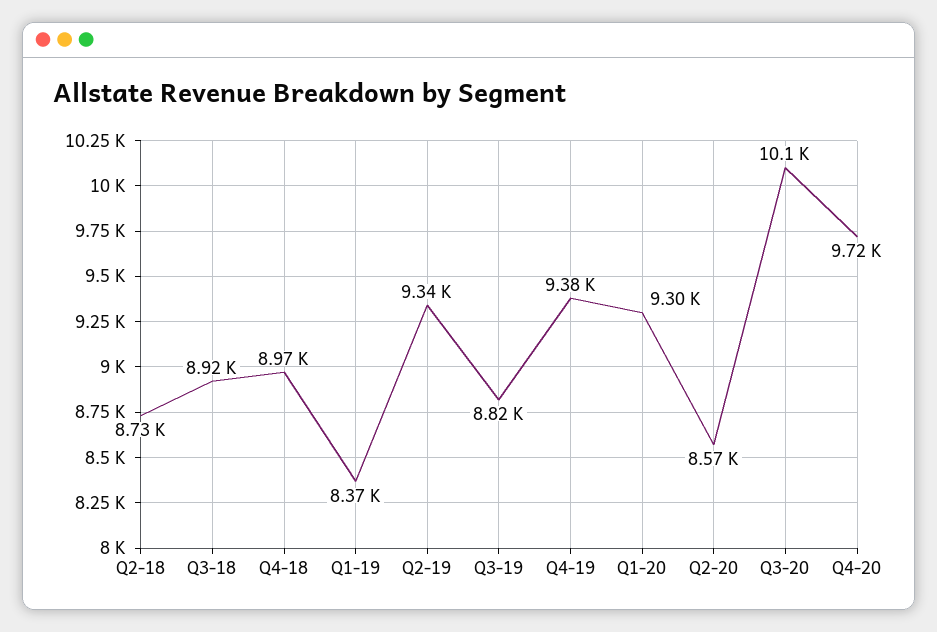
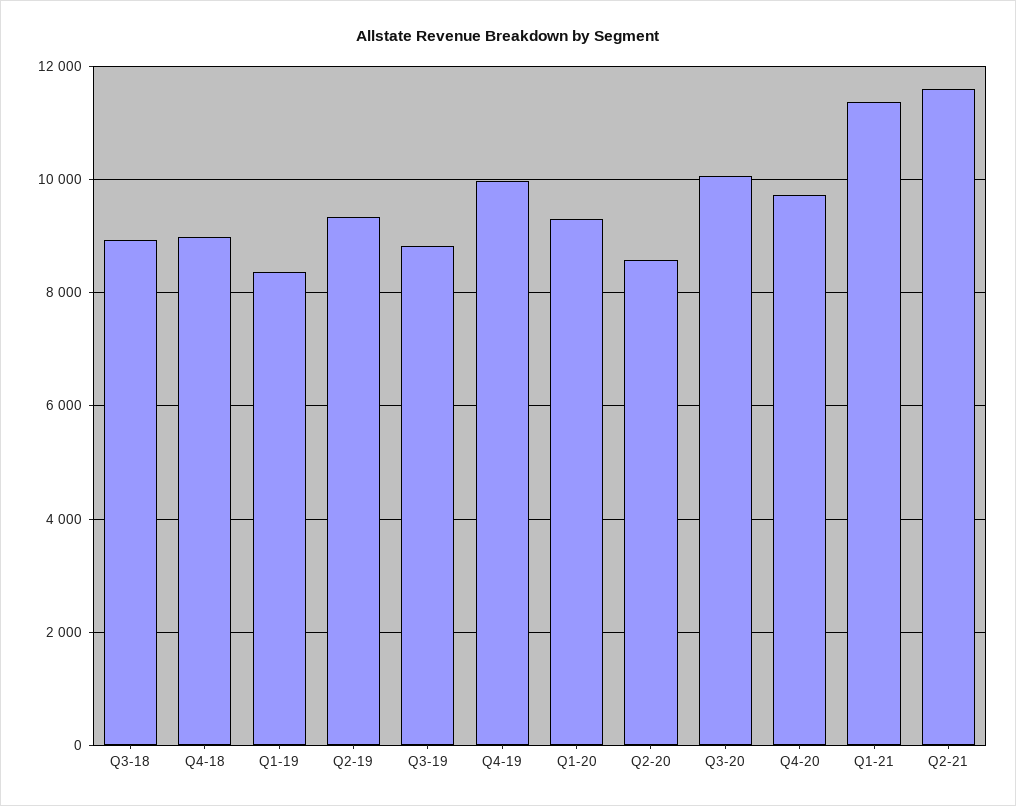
Q2-18: 8730 -> none
Q4-19: 9380 -> 10000
Q1-21: none -> 11400
Q2-21: none -> 11600

